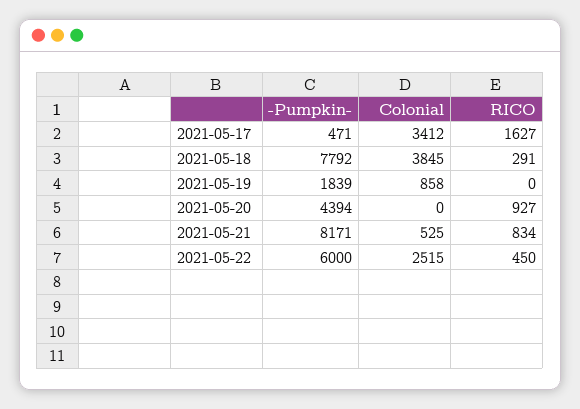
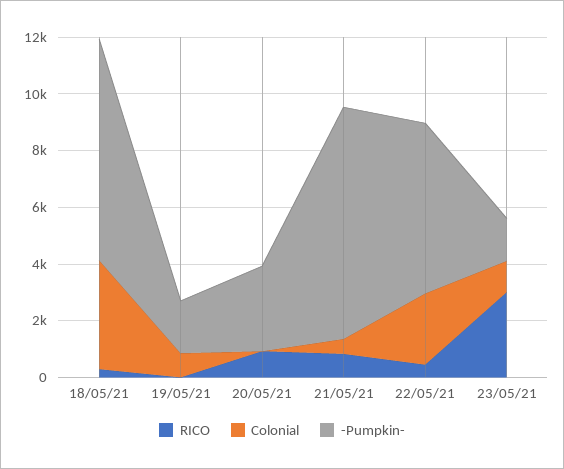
-Pumpkin-, 2021-05-17: 471 -> none
Colonial, 2021-05-17: 3412 -> none
RICO, 2021-05-17: 1627 -> none
-Pumpkin-, 2021-05-20: 4394 -> 3000
RICO, 23/05/21: none -> 3000
Colonial, 23/05/21: none -> 1000
-Pumpkin-, 23/05/21: none -> 1500

